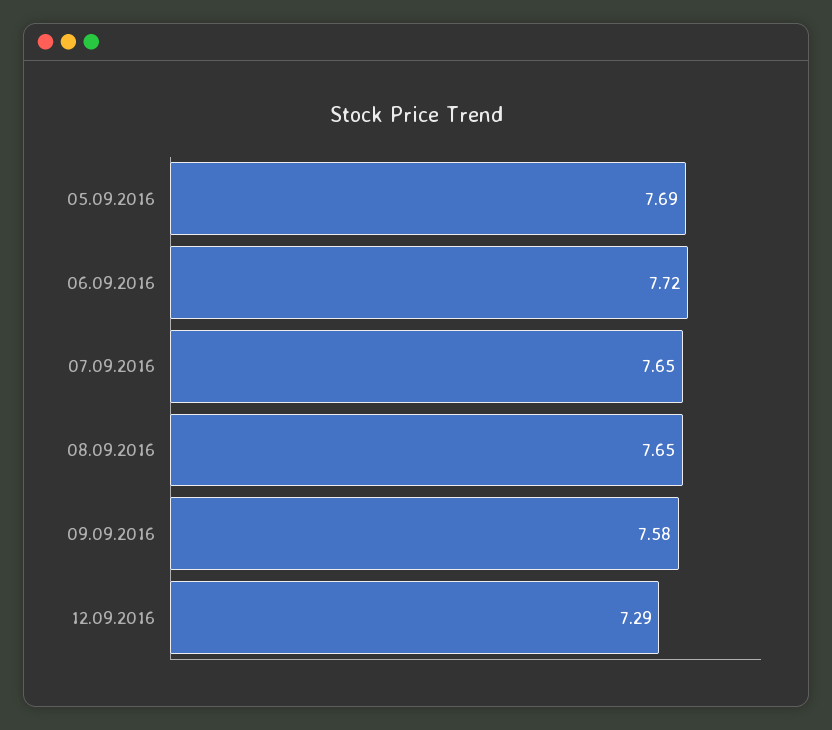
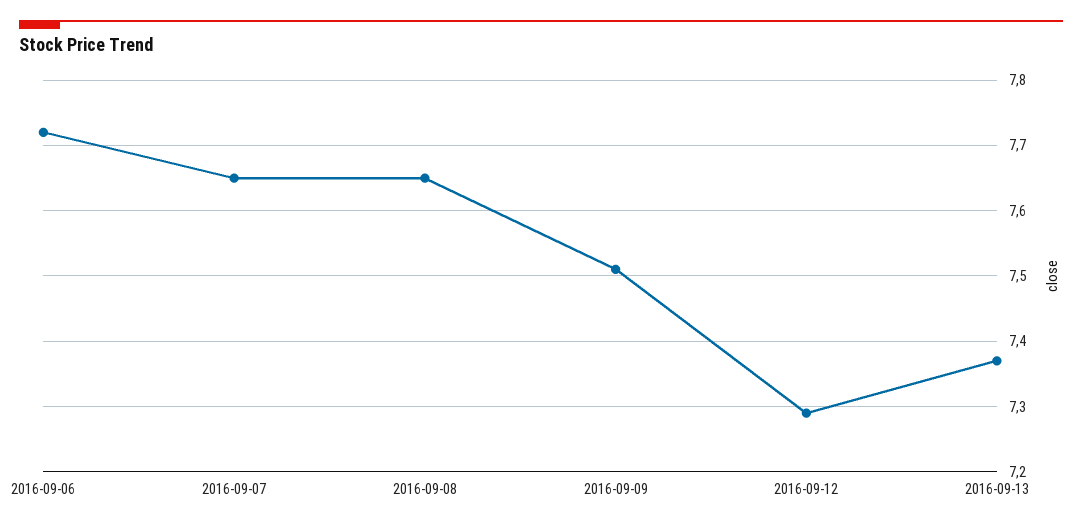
05.09.2016: 7.69 -> none
09.09.2016: 7.58 -> 7.51
2016-09-13: none -> 7.37

